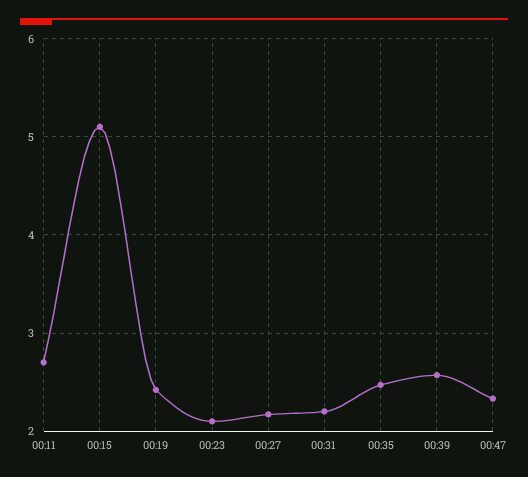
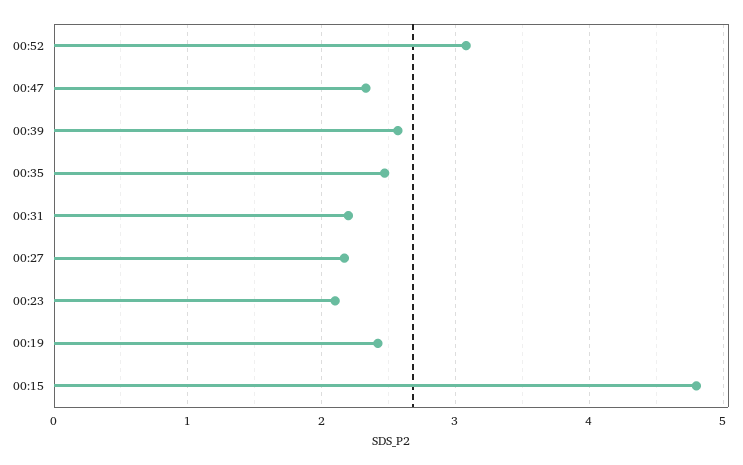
00:11: 2.7 -> none
00:15: 5.1 -> 4.8
00:52: none -> 3.1

